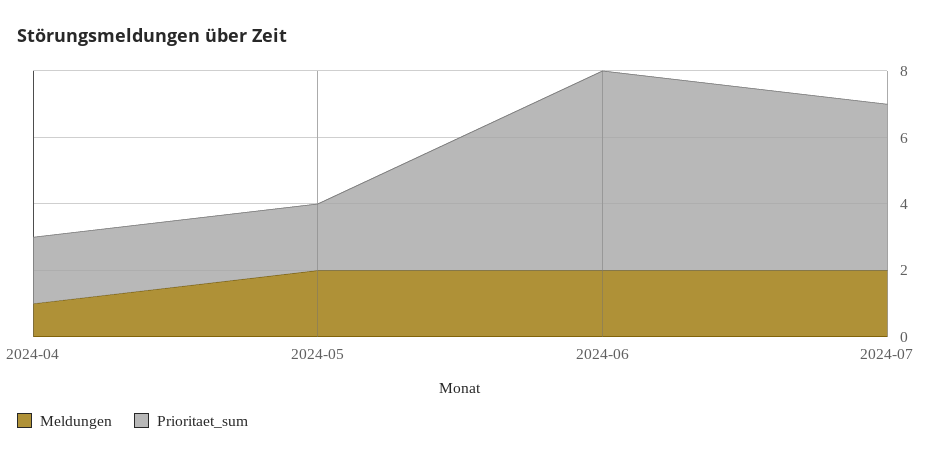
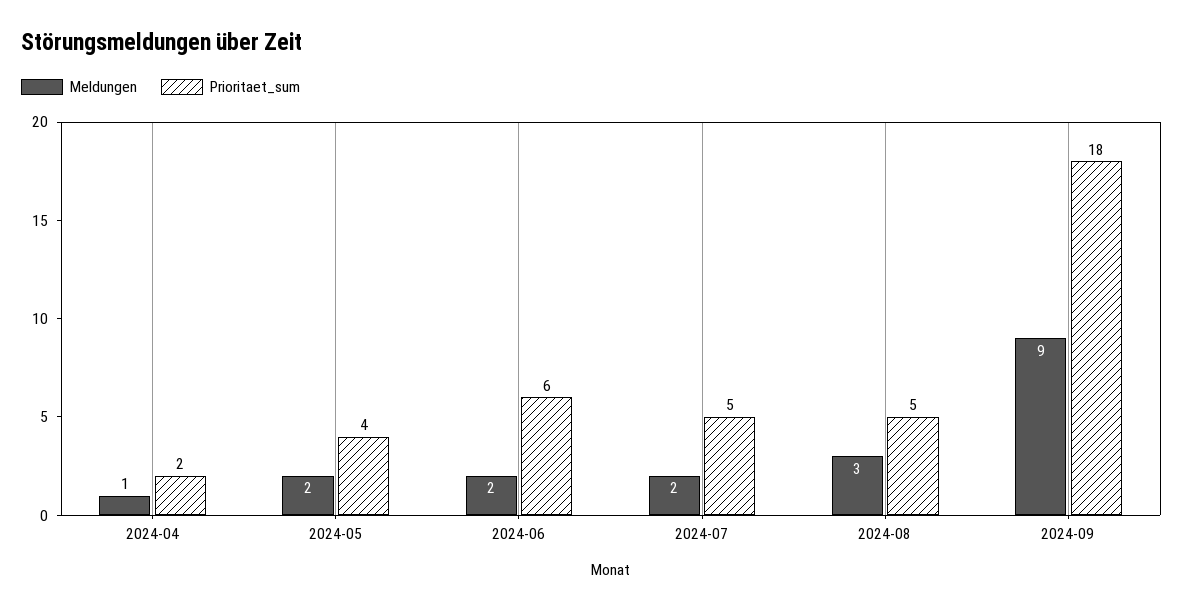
Prioritaet_sum, 2024-05: 2 -> 4
Meldungen, 2024-08: none -> 3
Prioritaet_sum, 2024-08: none -> 5
Meldungen, 2024-09: none -> 9
Prioritaet_sum, 2024-09: none -> 18

